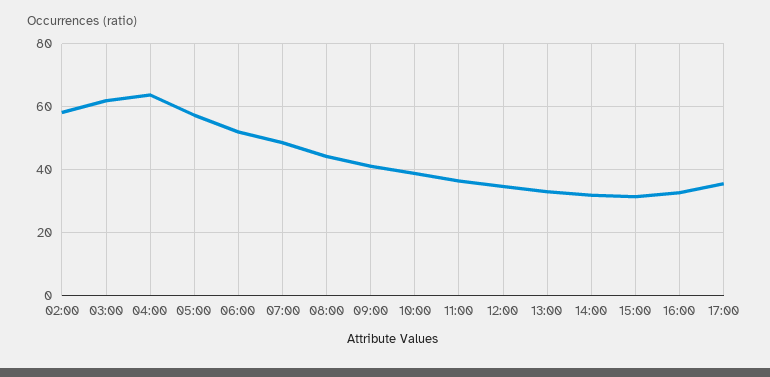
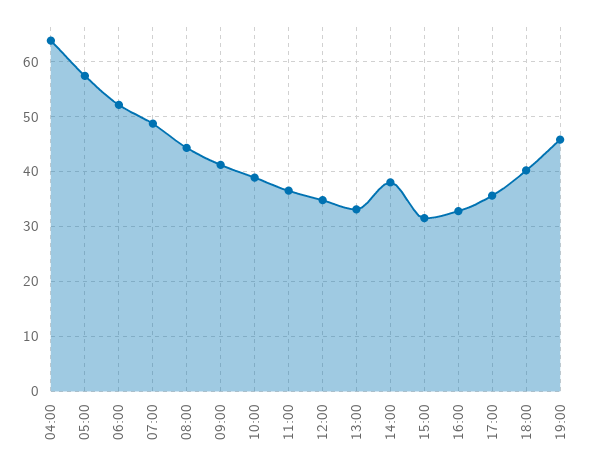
02:00: 58 -> none
03:00: 62 -> none
14:00: 32 -> 38
18:00: none -> 40
19:00: none -> 46

